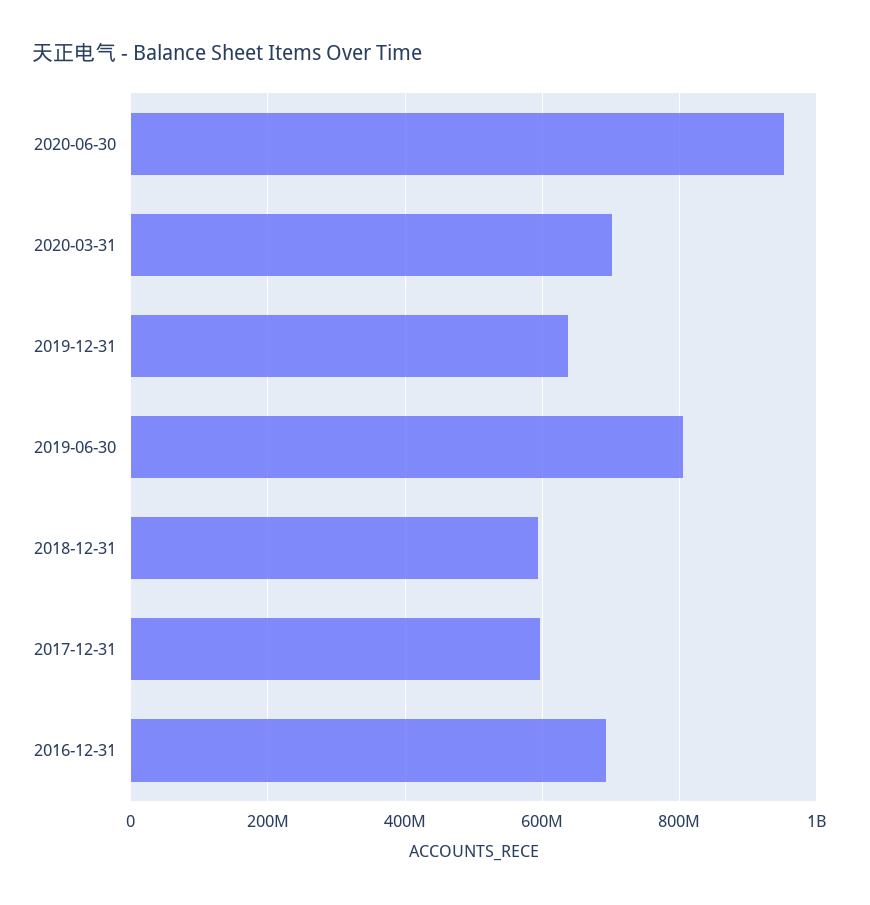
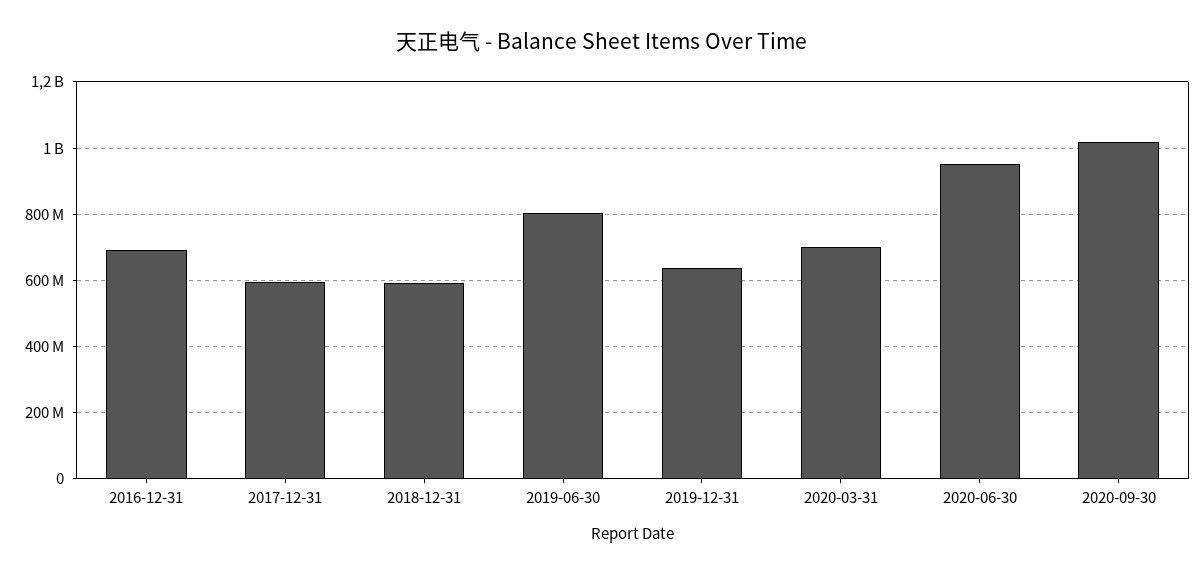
2020-09-30: none -> 1020000000

